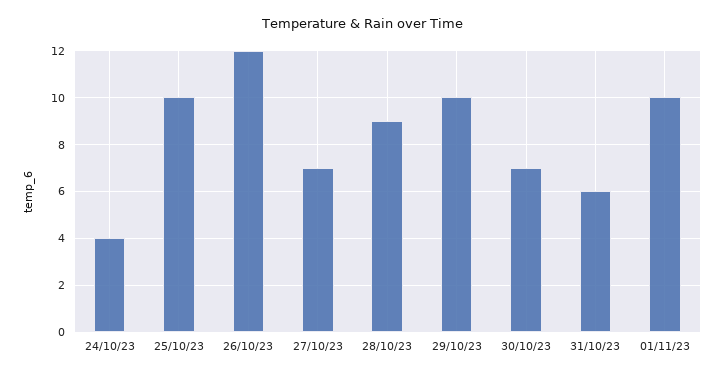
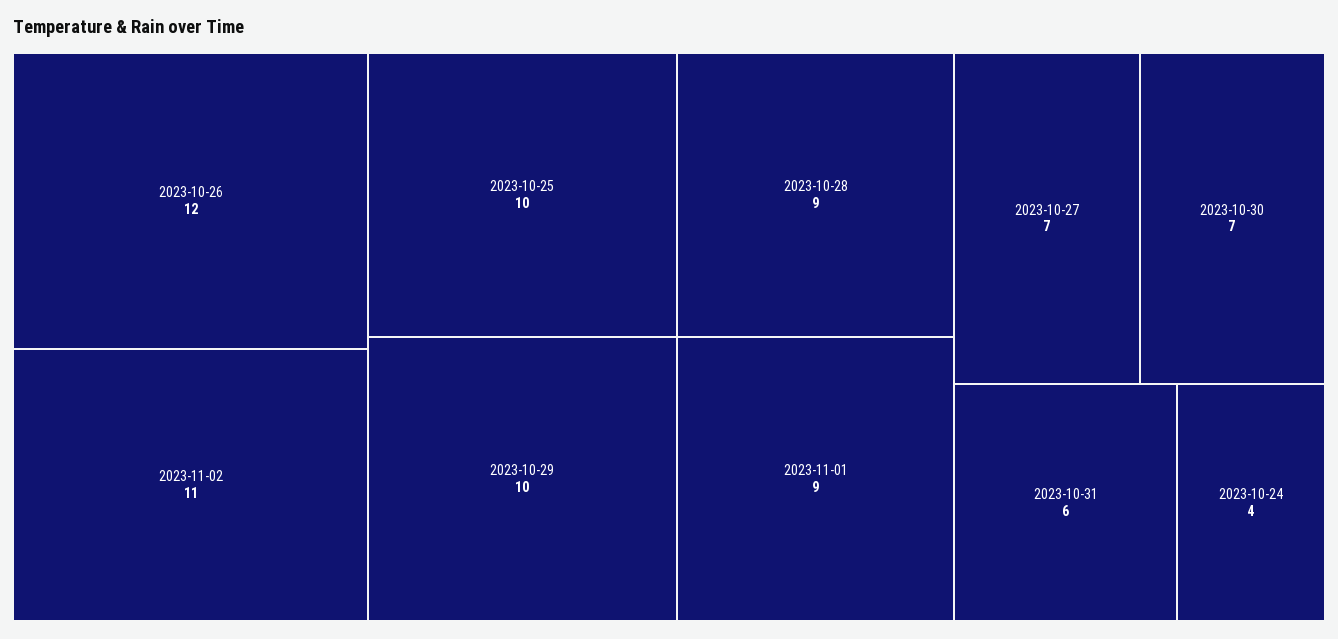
01/11/23: 10 -> 9
2023-11-02: none -> 11

